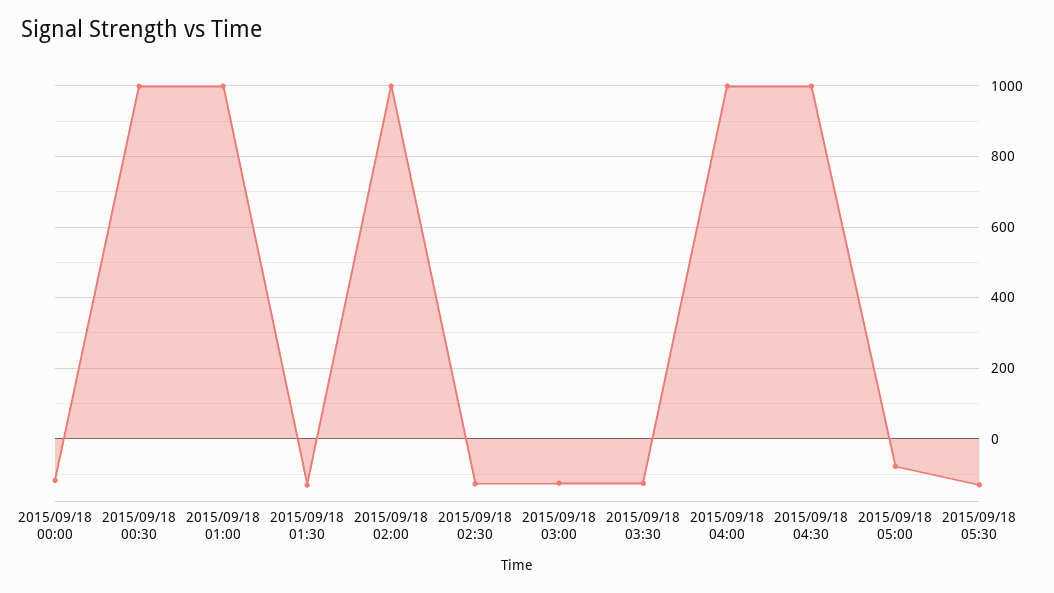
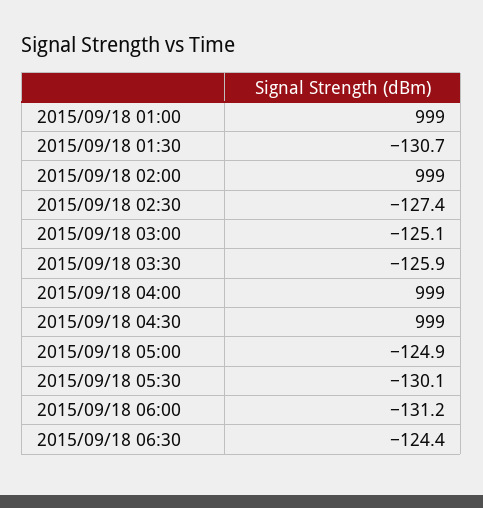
2015/09/18 00:00: -120 -> none
2015/09/18 00:30: 1000 -> none
2015/09/18 05:00: -80 -> -124.9
2015/09/18 06:00: none -> -131.2
2015/09/18 06:30: none -> -124.4

